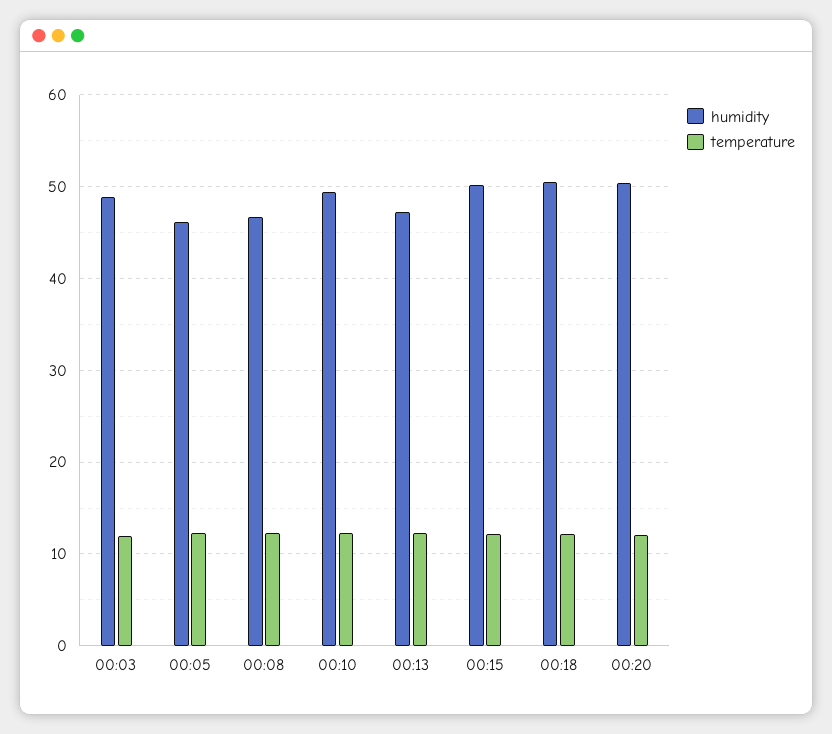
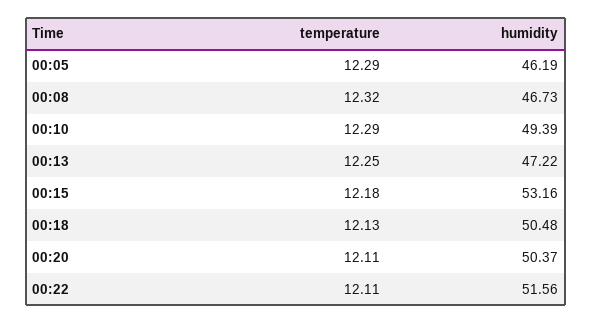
humidity, 00:03: 49 -> none
temperature, 00:03: 12 -> none
humidity, 00:15: 50 -> 53.16
temperature, 00:22: none -> 12.11
humidity, 00:22: none -> 51.56

